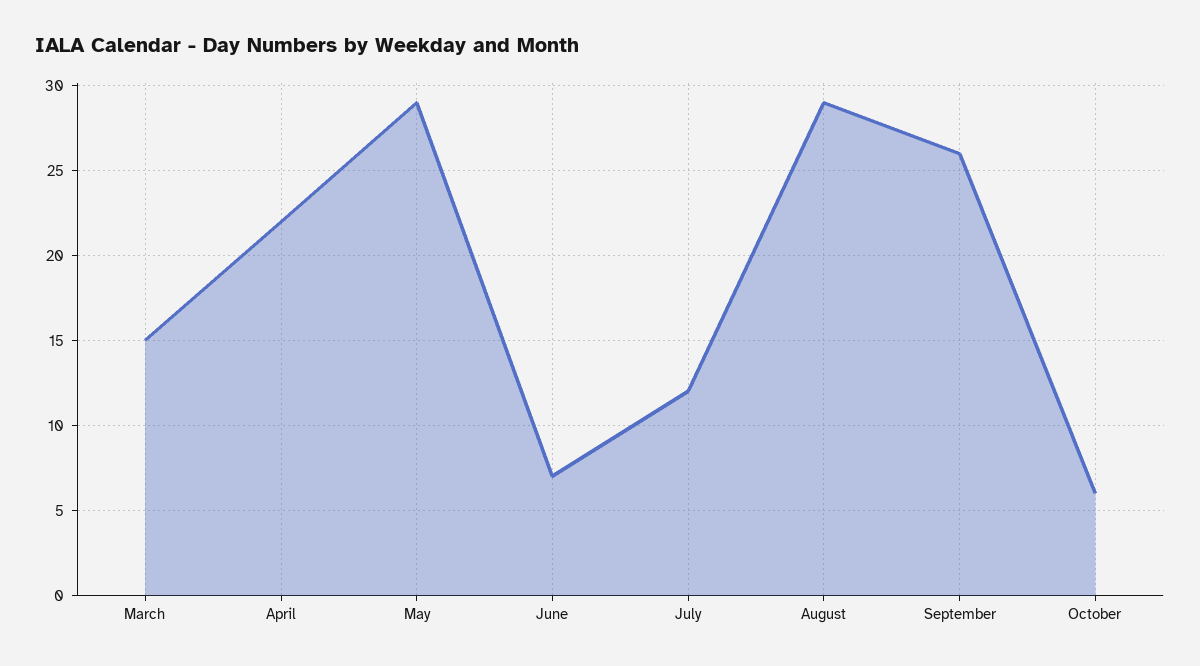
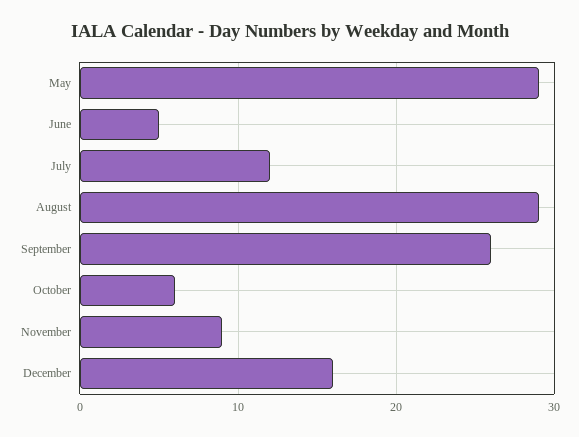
March: 15 -> none
April: 22 -> none
June: 7 -> 5
November: none -> 9
December: none -> 16

